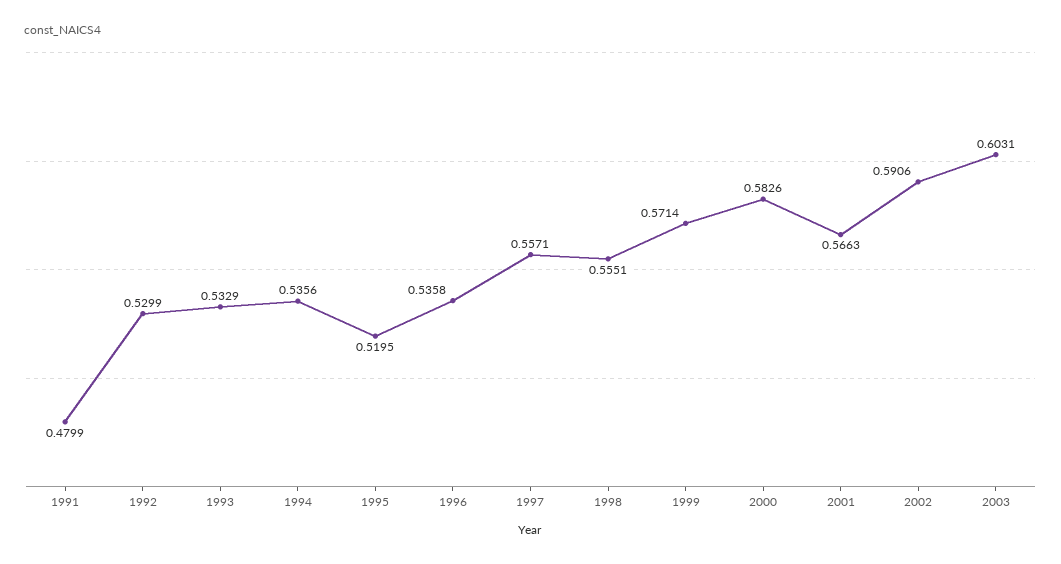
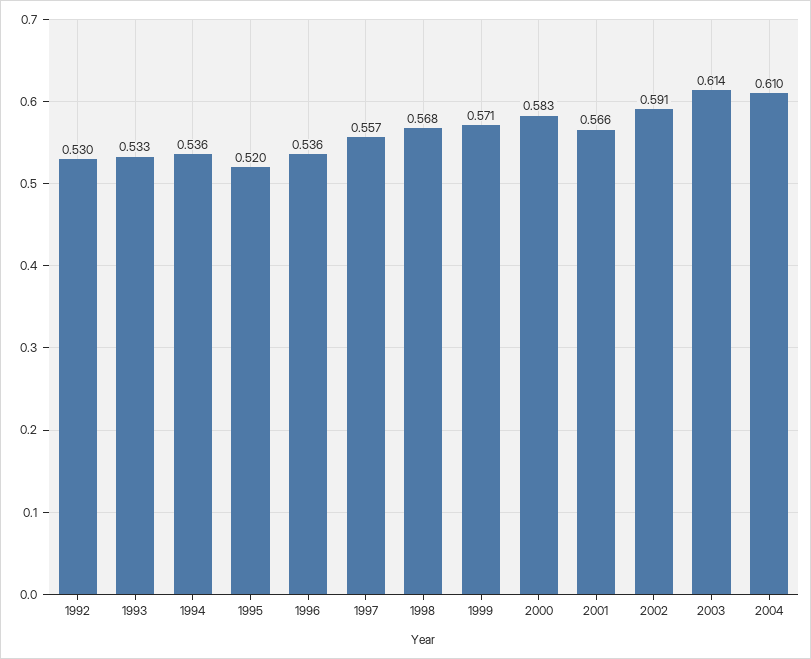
1991: 0.4799 -> none
1998: 0.5551 -> 0.568
2003: 0.6031 -> 0.614
2004: none -> 0.61

